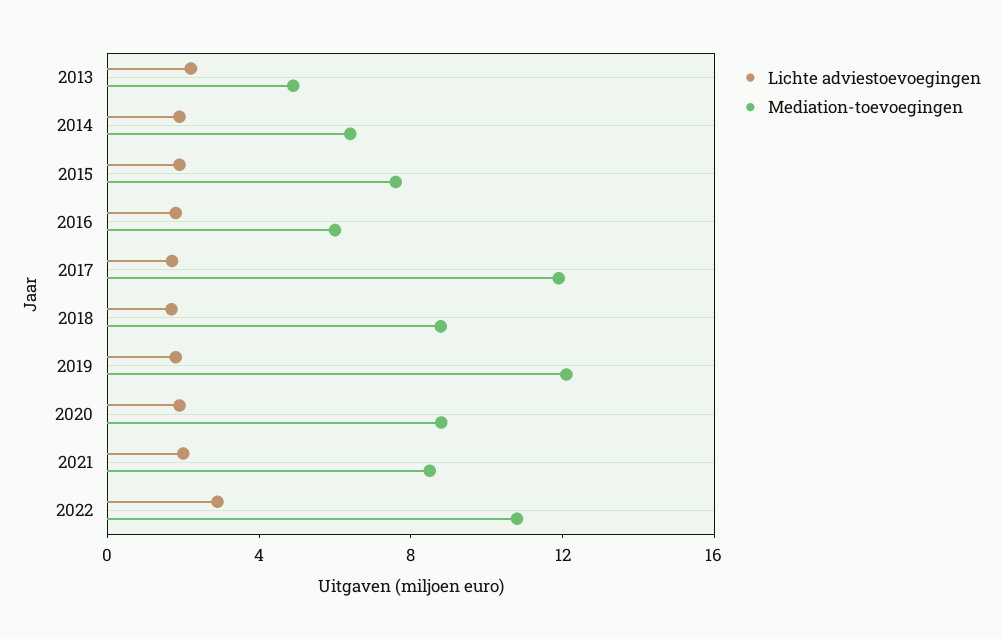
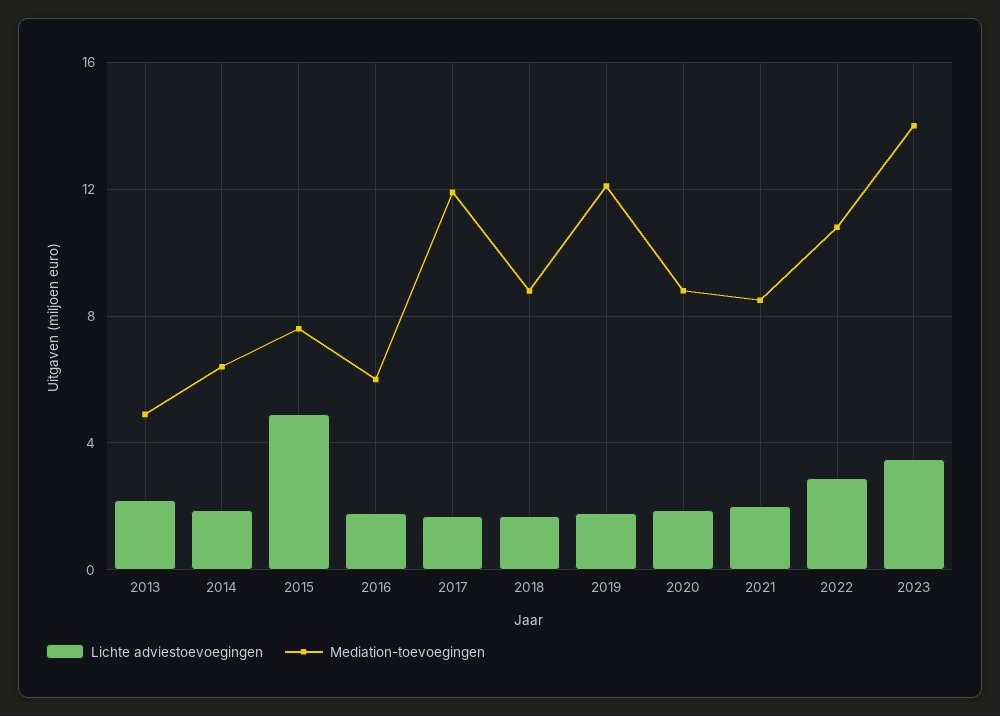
Lichte adviestoevoegingen, 2015: 2 -> 5
Lichte adviestoevoegingen, 2023: none -> 3.5
Mediation-toevoegingen, 2023: none -> 14

